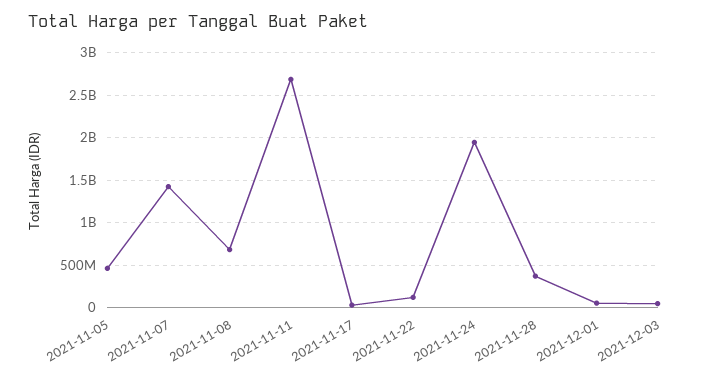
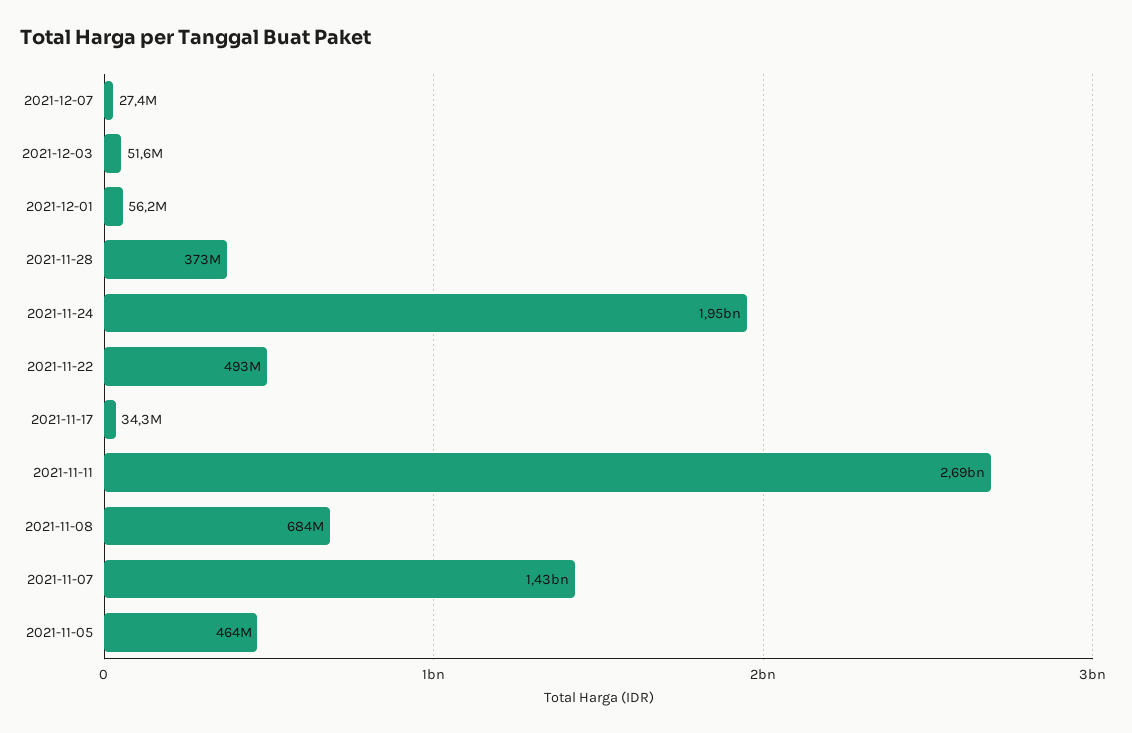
2021-11-22: 100000000 -> 493000000
2021-12-07: none -> 27400000

